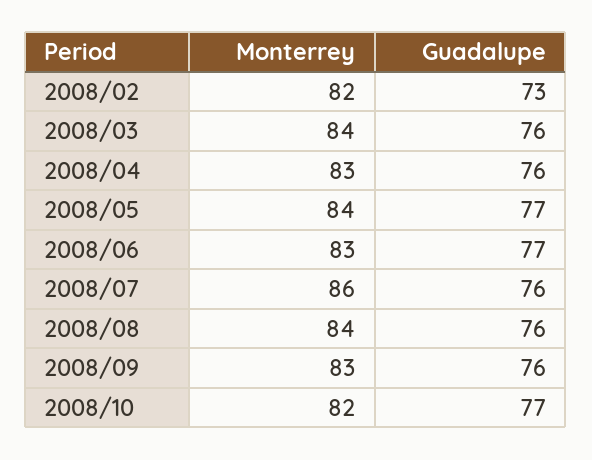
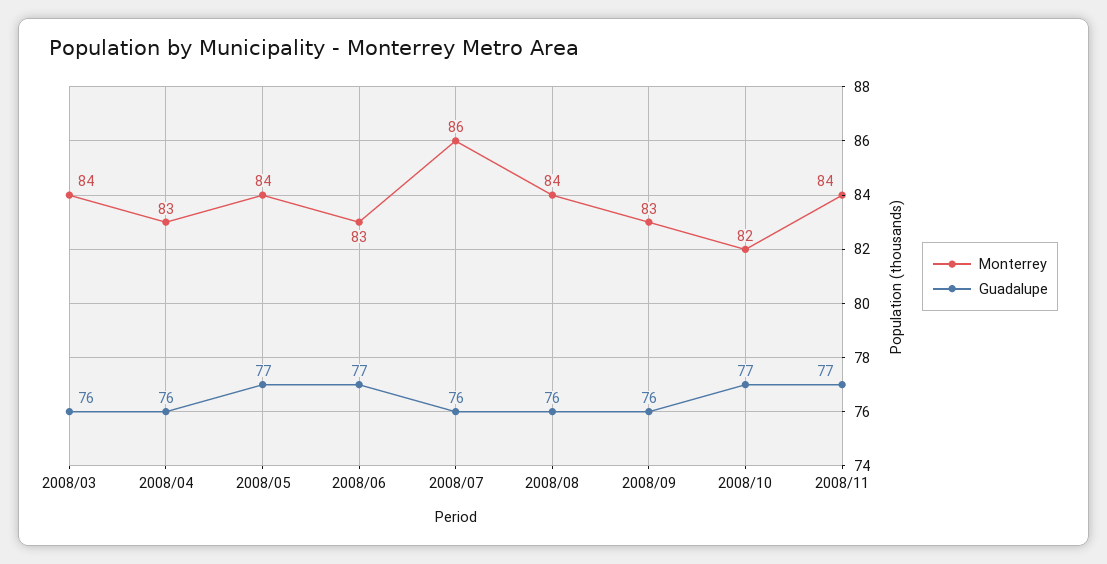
Monterrey, 2008/02: 82 -> none
Guadalupe, 2008/02: 73 -> none
Monterrey, 2008/11: none -> 84
Guadalupe, 2008/11: none -> 77

